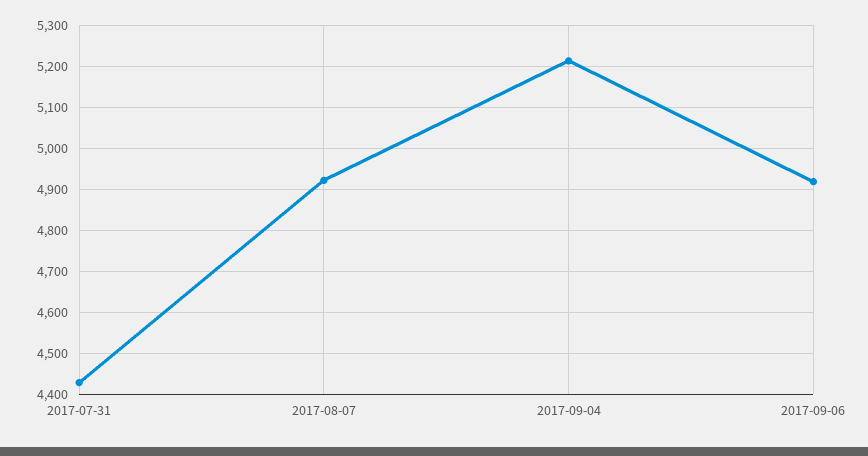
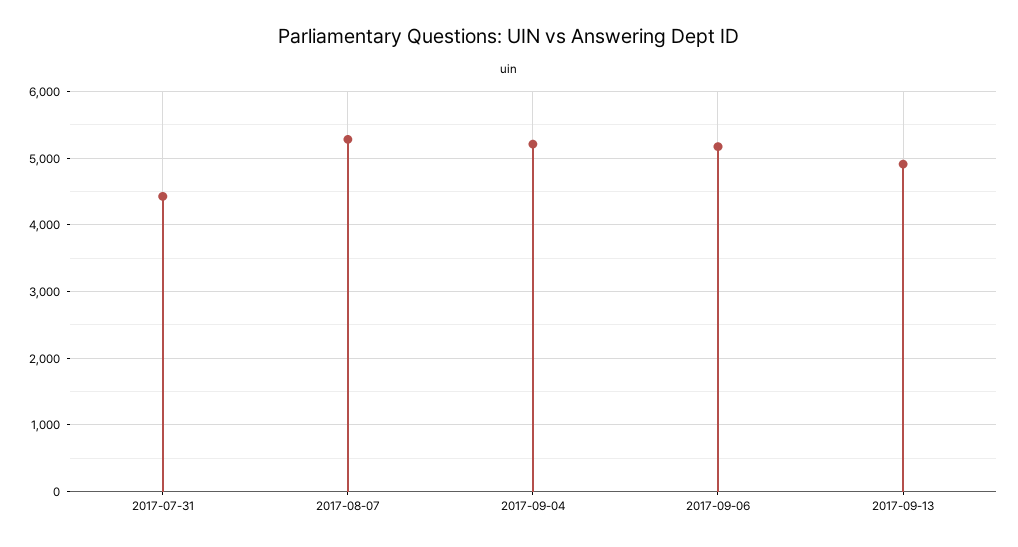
2017-08-07: 4920 -> 5300
2017-09-06: 4920 -> 5200
2017-09-13: none -> 4900

